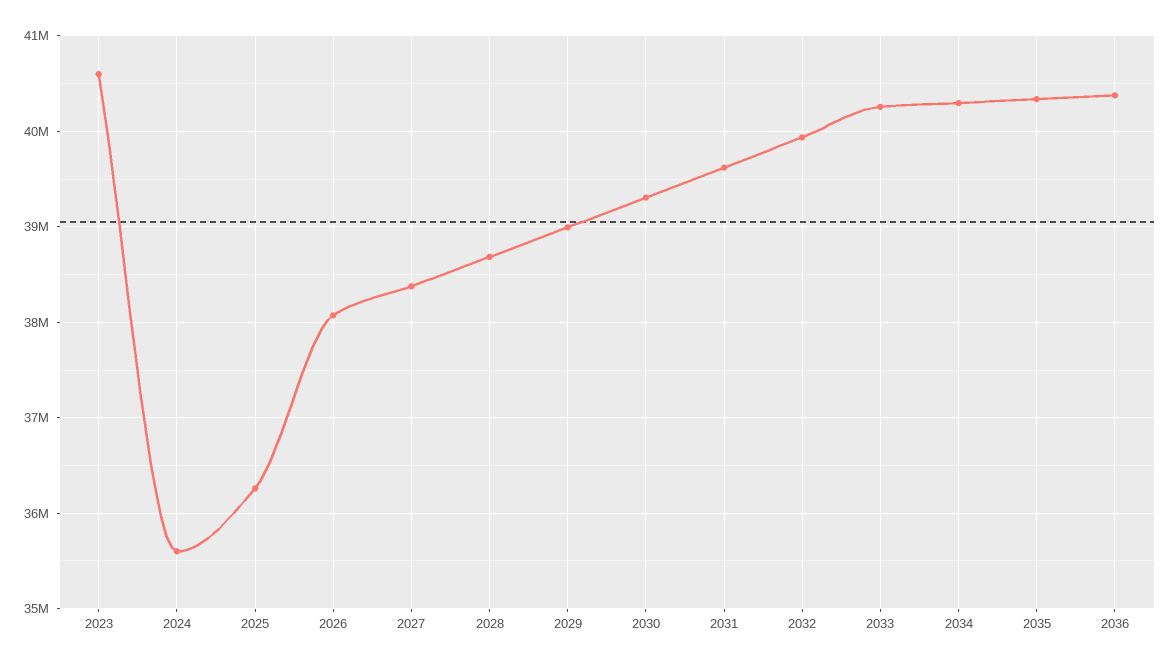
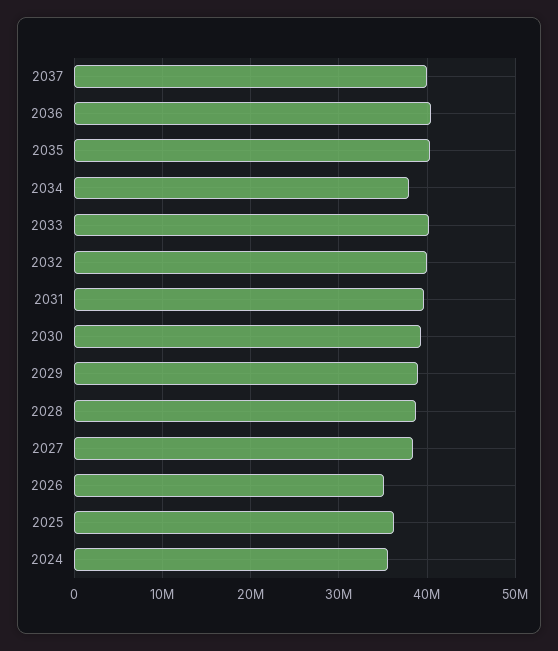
2023: 40600000 -> none
2026: 38100000 -> 35000000
2034: 40300000 -> 38000000
2037: none -> 40000000

